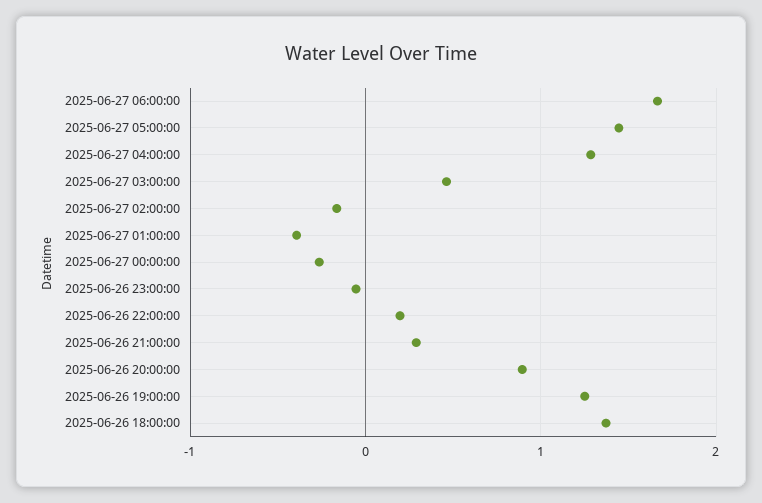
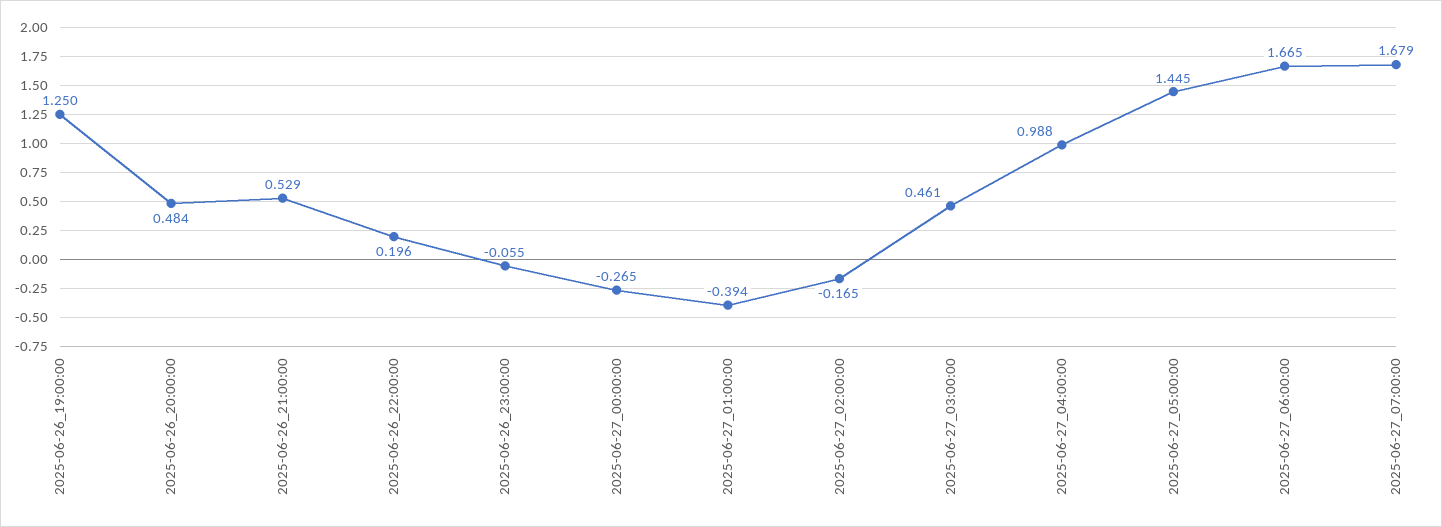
2025-06-27 04:00:00: 1.3 -> 0.988
2025-06-26 21:00:00: 0.3 -> 0.529
2025-06-26 20:00:00: 0.9 -> 0.484
2025-06-26 18:00:00: 1.4 -> none
2025-06-27_07:00:00: none -> 1.679

